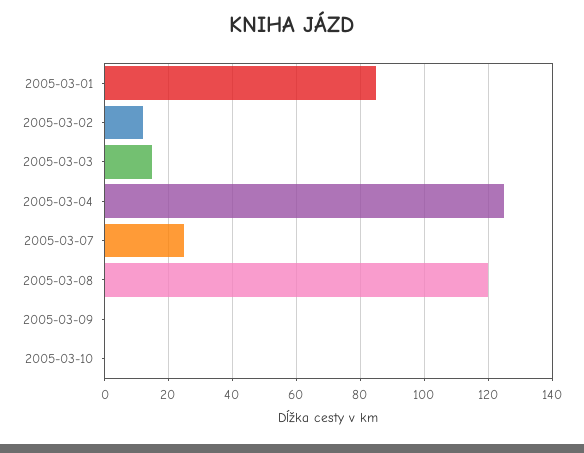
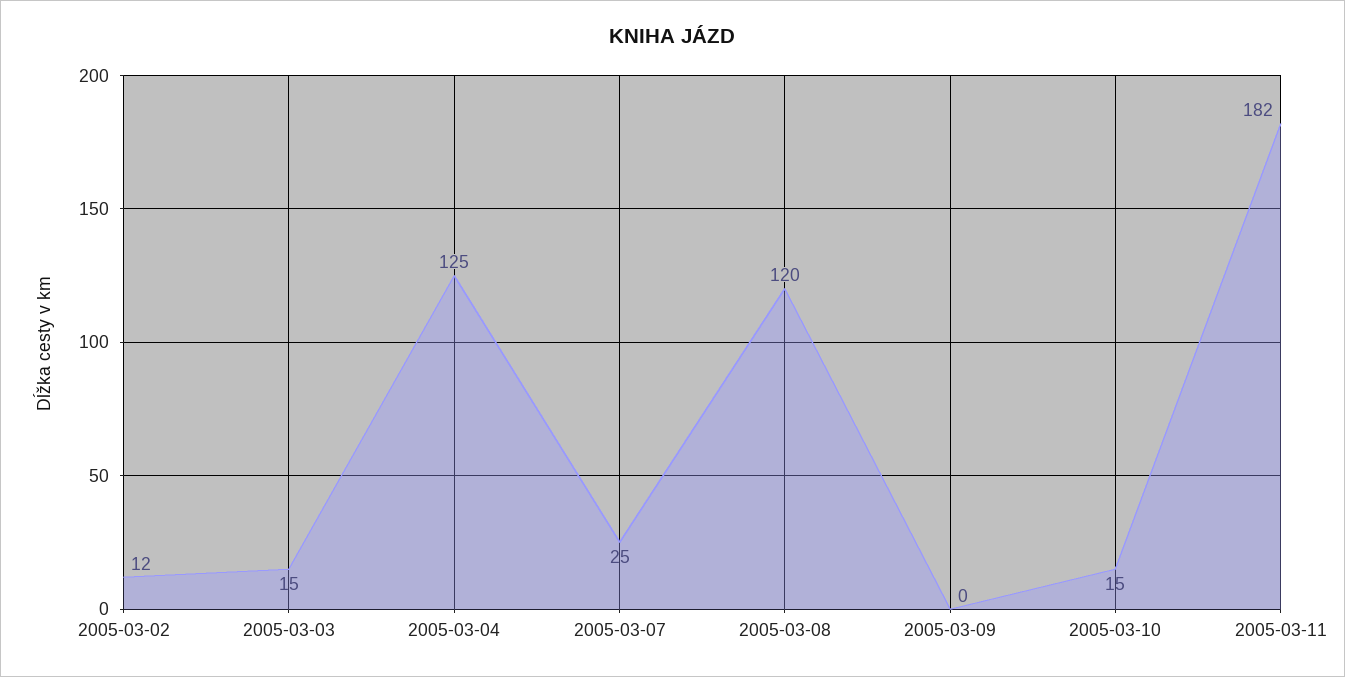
2005-03-01: 85 -> none
2005-03-10: 0 -> 15
2005-03-11: none -> 182

